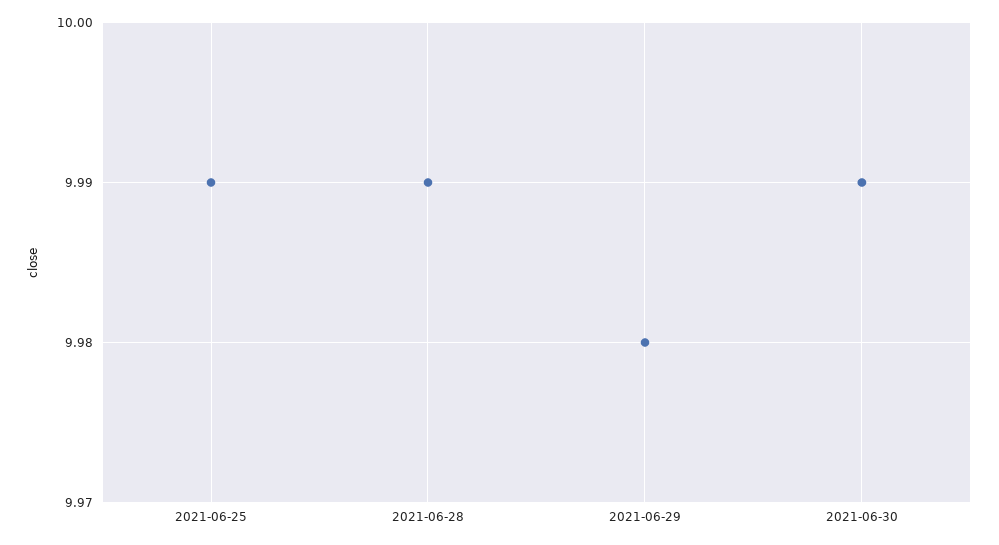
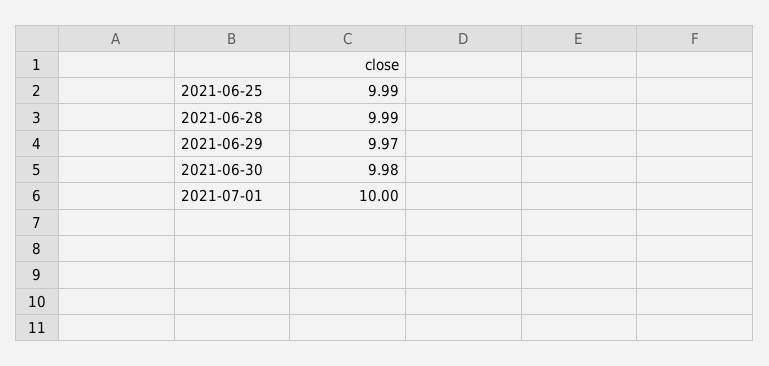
2021-06-29: 9.98 -> 9.97
2021-06-30: 9.99 -> 9.98
2021-07-01: none -> 10

